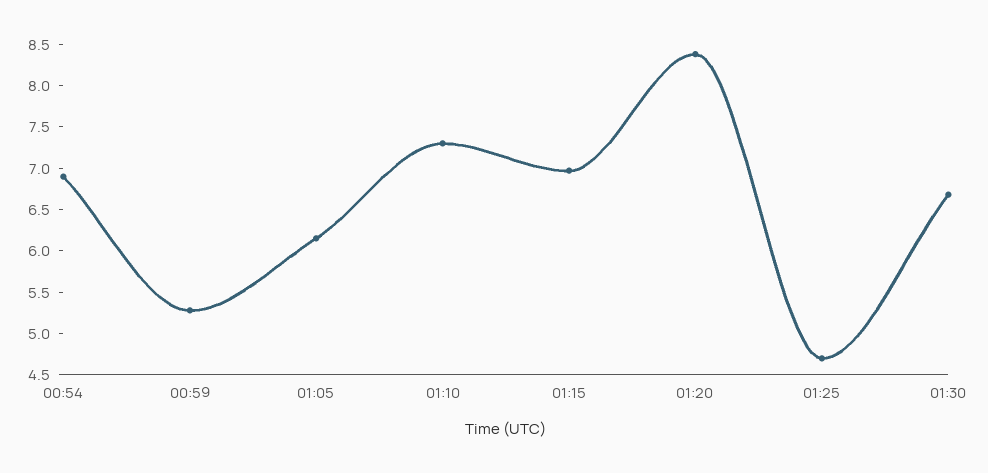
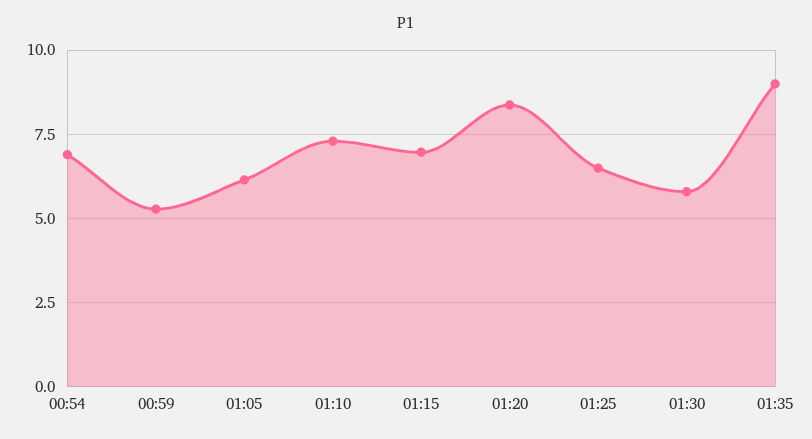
01:25: 4.7 -> 6.5
01:30: 6.7 -> 5.75
01:35: none -> 9

